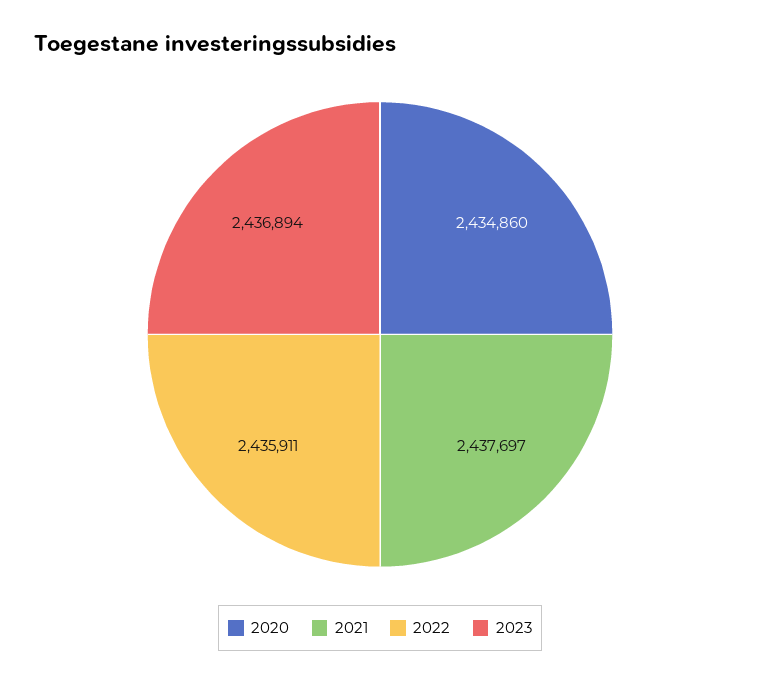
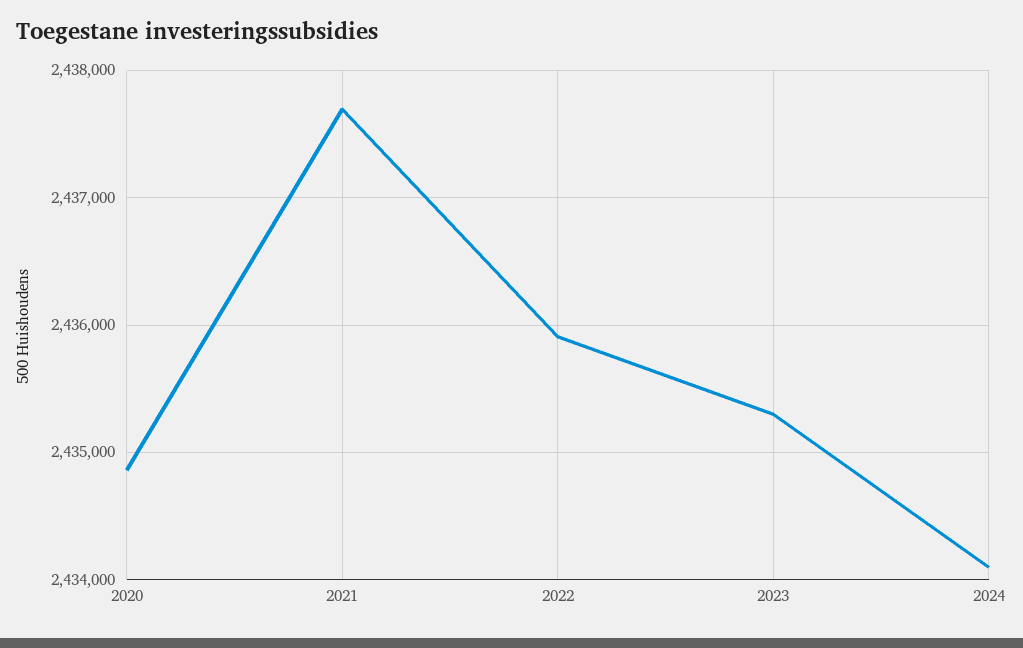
2023: 2436894 -> 2435300
2024: none -> 2434100

